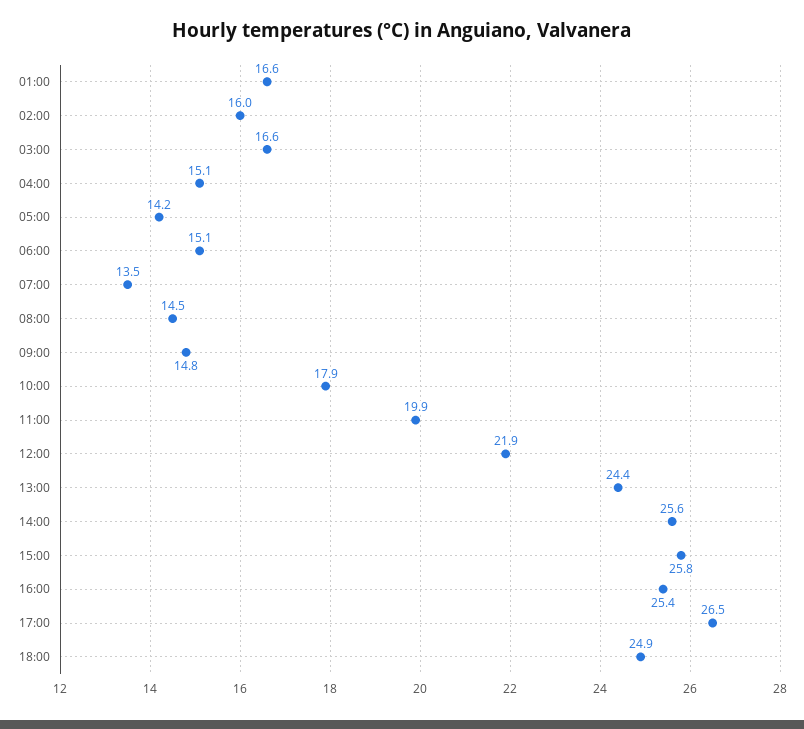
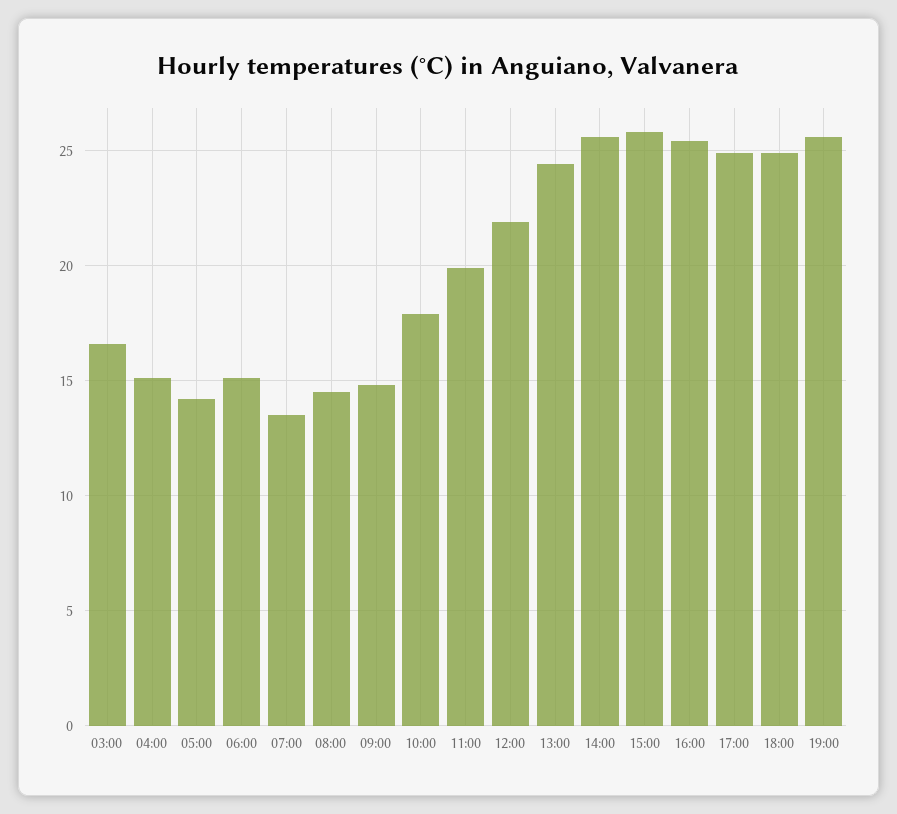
01:00: 16.6 -> none
02:00: 16 -> none
17:00: 26.5 -> 25
19:00: none -> 25.5

